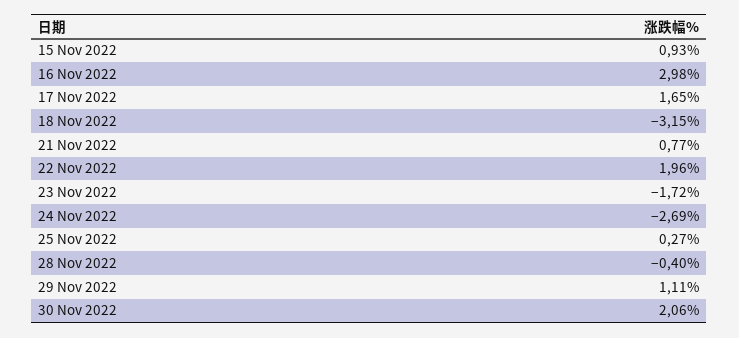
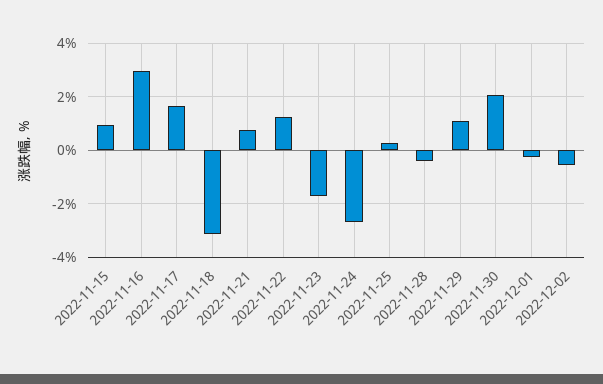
22 Nov 2022: 1.96 -> 1.25
2022-12-01: none -> -0.25
2022-12-02: none -> -0.5

